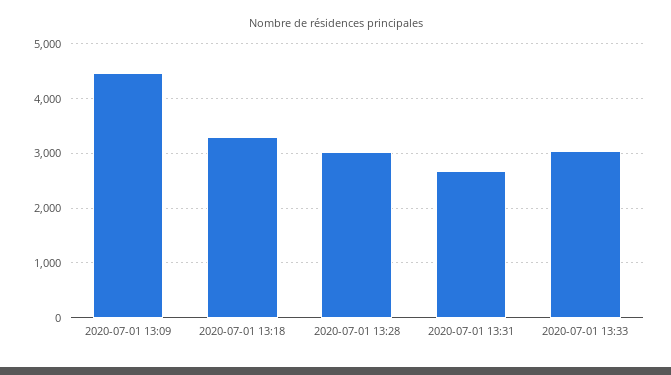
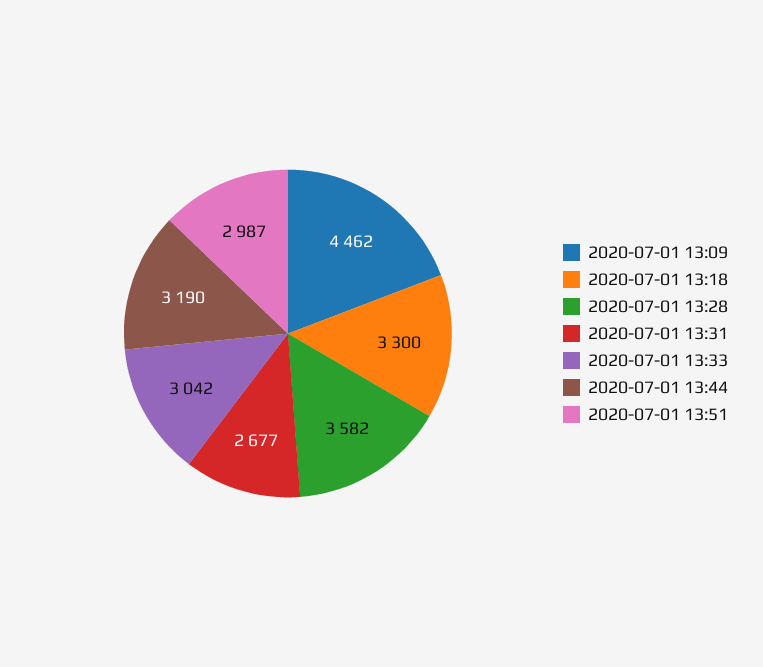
2020-07-01 13:28: 3000 -> 3582
2020-07-01 13:44: none -> 3190
2020-07-01 13:51: none -> 2987

